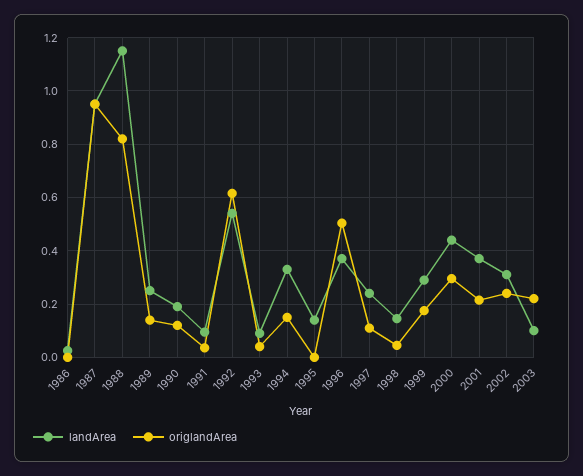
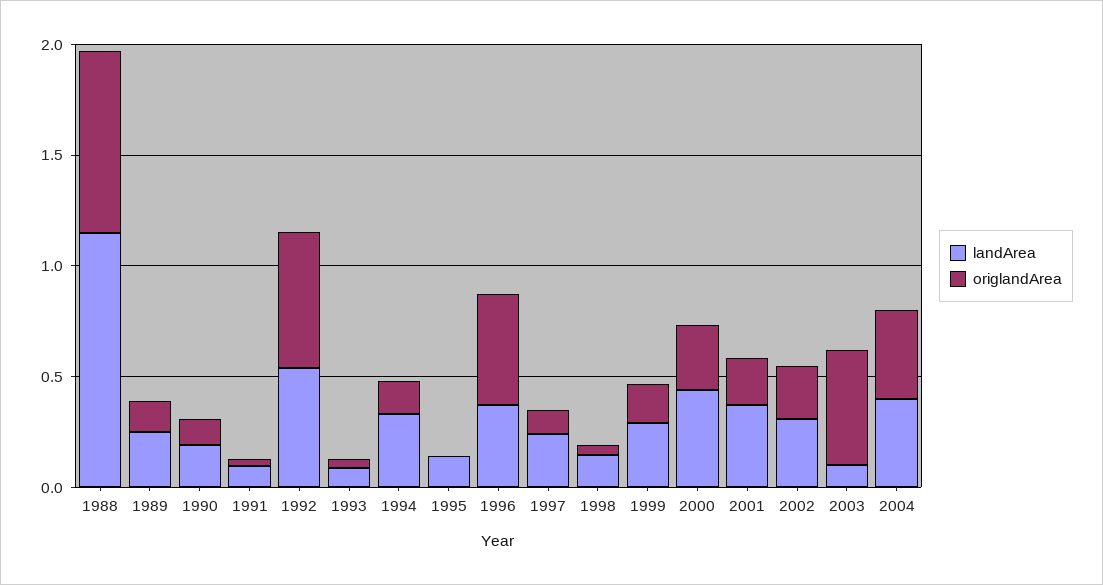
landArea, 1986: 0.025 -> none
origlandArea, 1986: 0 -> none
landArea, 1987: 0.95 -> none
origlandArea, 1987: 0.95 -> none
origlandArea, 2003: 0.225 -> 0.5
landArea, 2004: none -> 0.4
origlandArea, 2004: none -> 0.4

